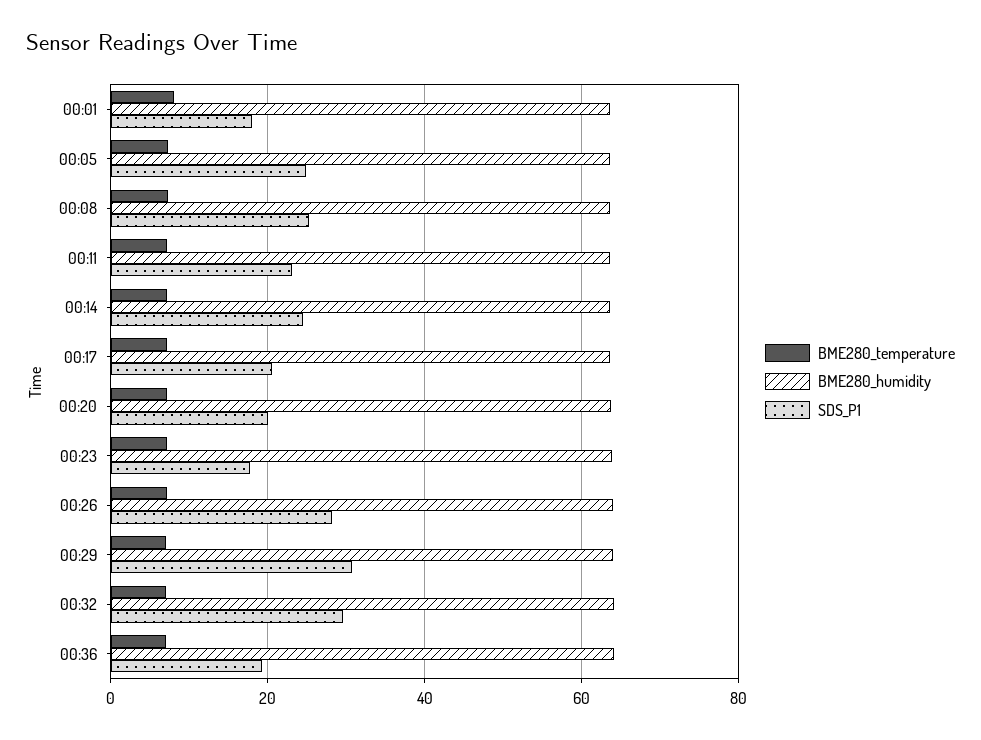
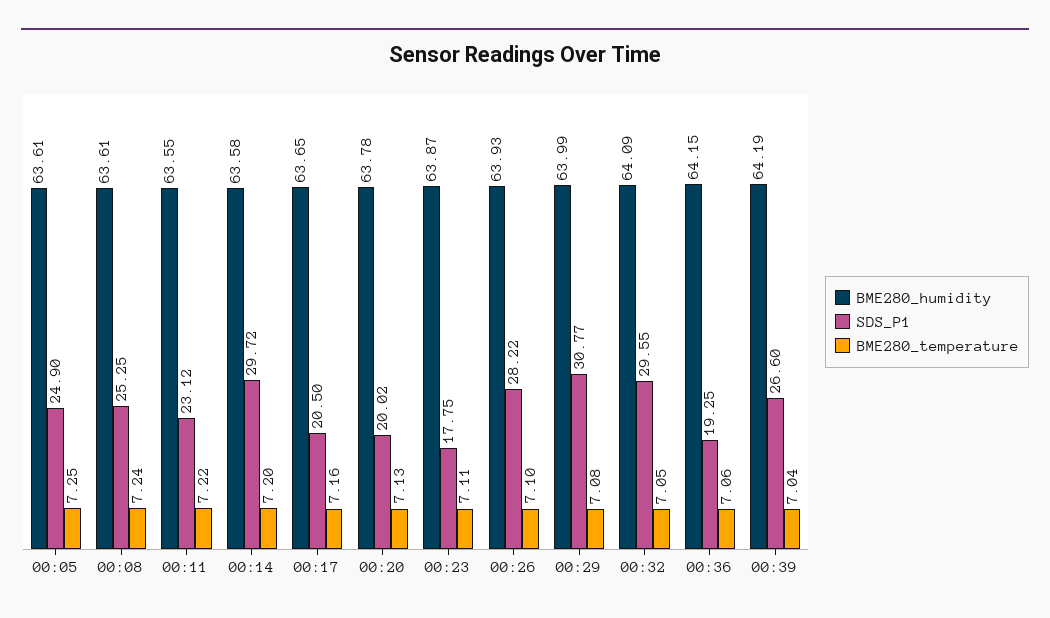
BME280_temperature, 00:01: 8 -> none
BME280_humidity, 00:01: 64 -> none
SDS_P1, 00:01: 18 -> none
SDS_P1, 00:14: 24 -> 29.72
BME280_humidity, 00:39: none -> 64.19
SDS_P1, 00:39: none -> 26.6
BME280_temperature, 00:39: none -> 7.04

